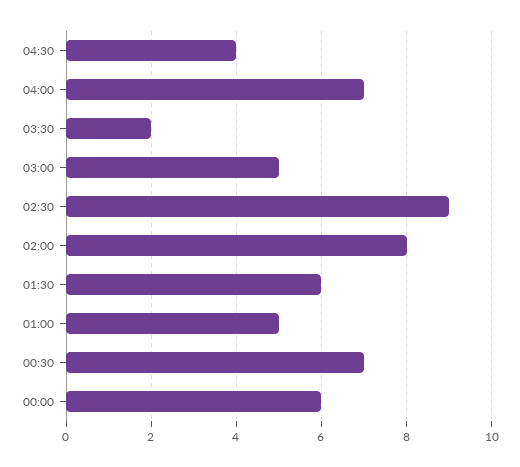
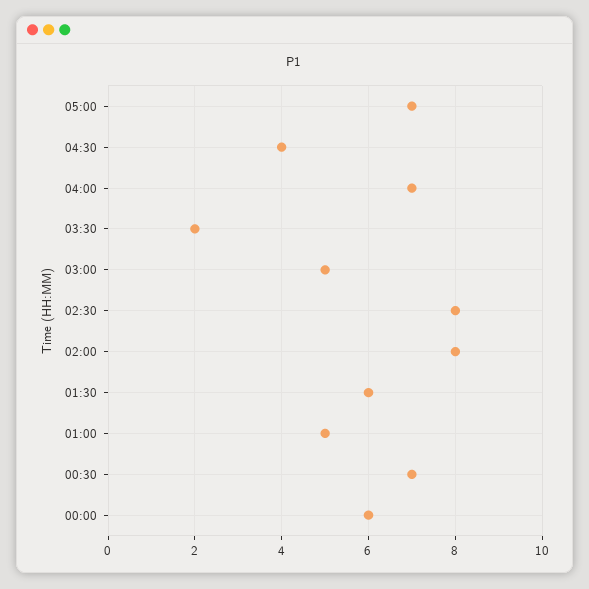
02:30: 9 -> 8
05:00: none -> 7

